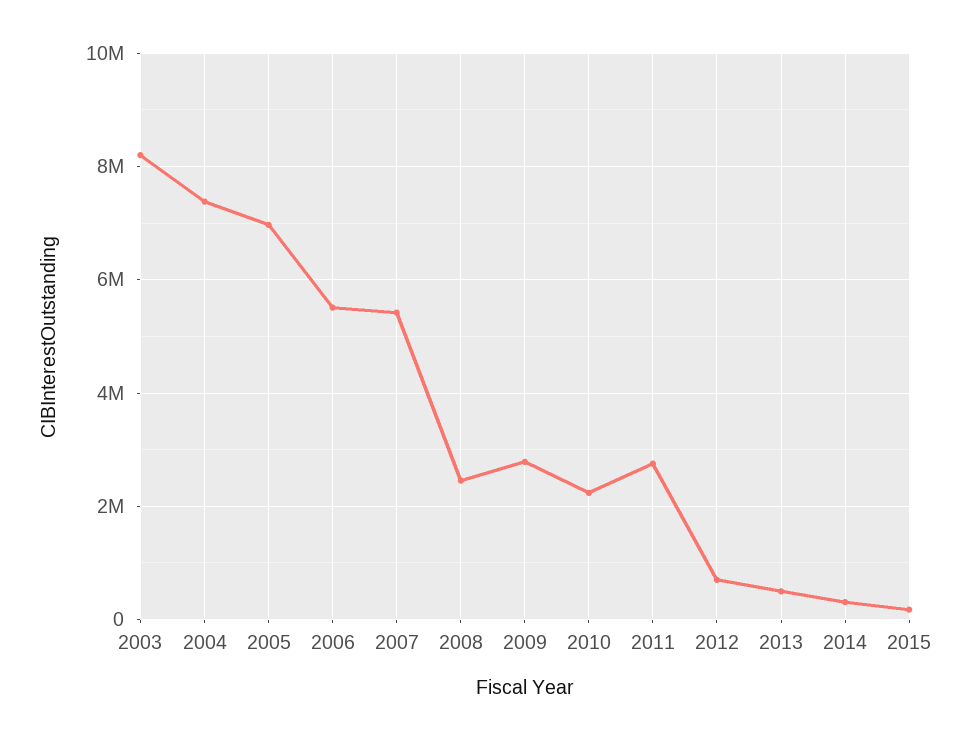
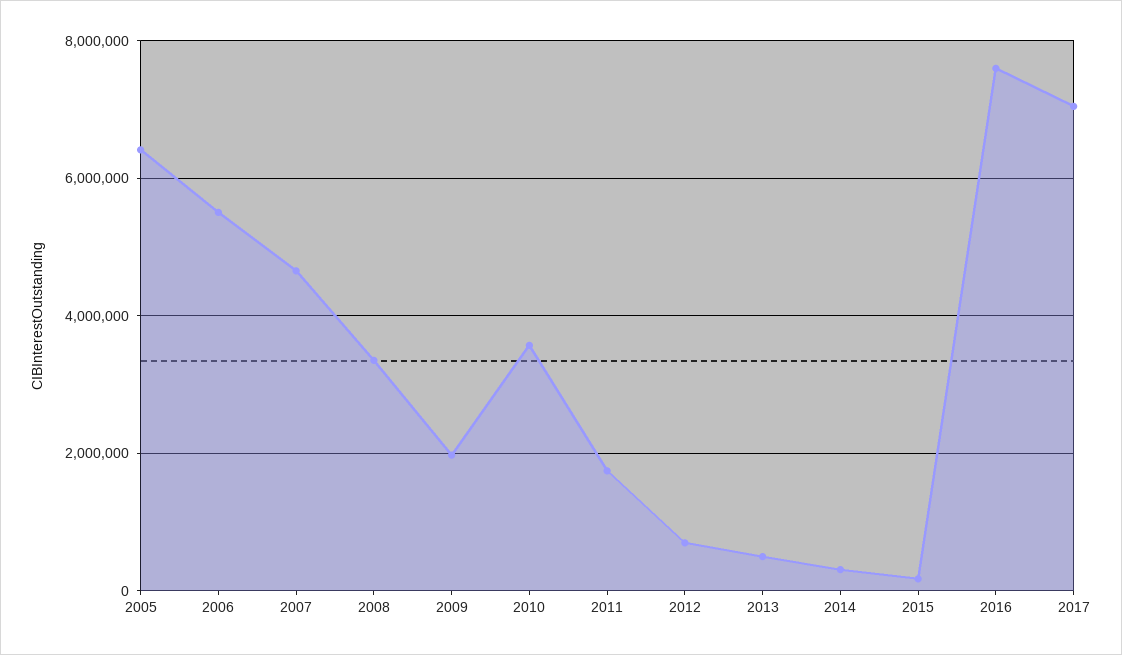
2003: 8200000 -> none
2004: 7400000 -> none
2005: 7000000 -> 6400000
2007: 5400000 -> 4600000
2008: 2400000 -> 3400000
2009: 2800000 -> 2000000
2010: 2200000 -> 3600000
2011: 2800000 -> 1800000
2016: none -> 7600000
2017: none -> 7000000

